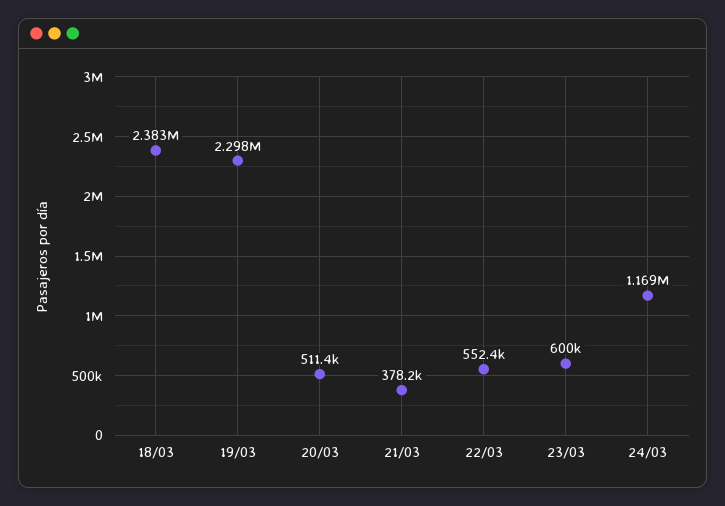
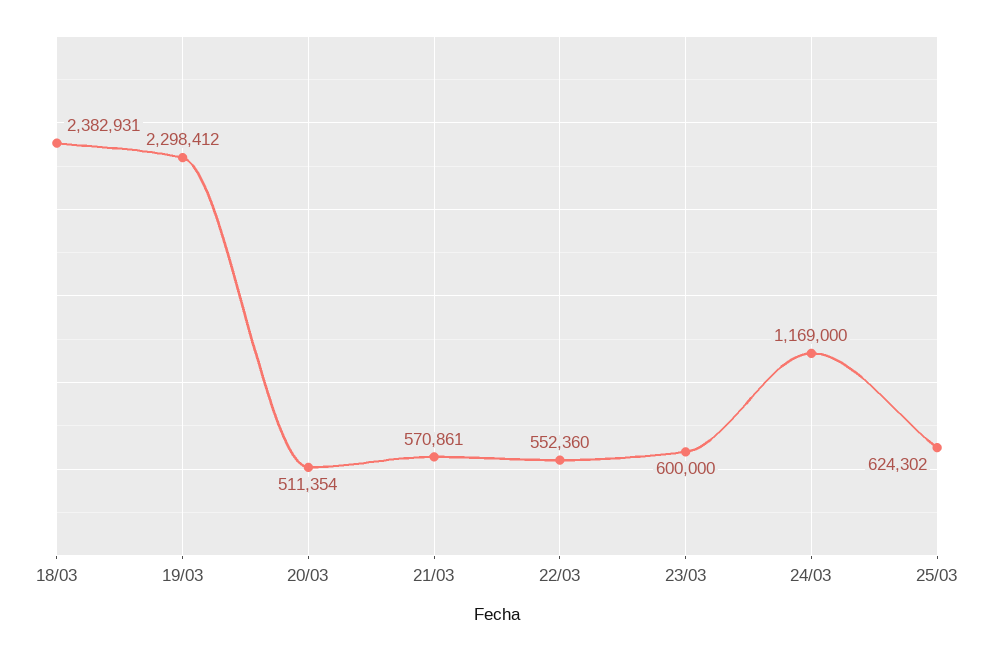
21/03: 378200 -> 570861
25/03: none -> 624302

